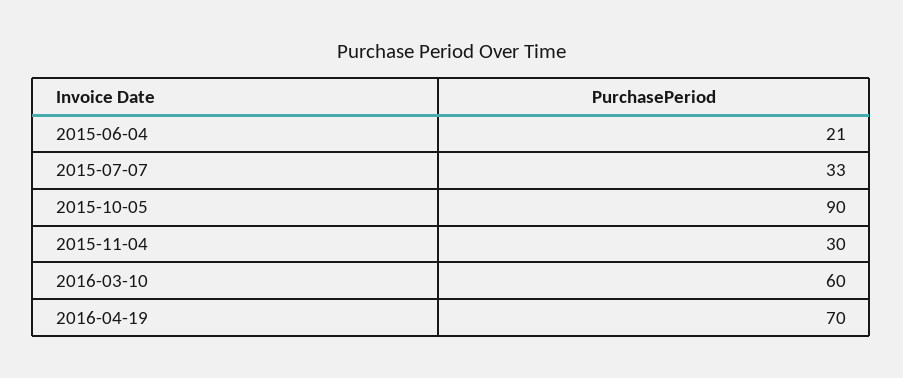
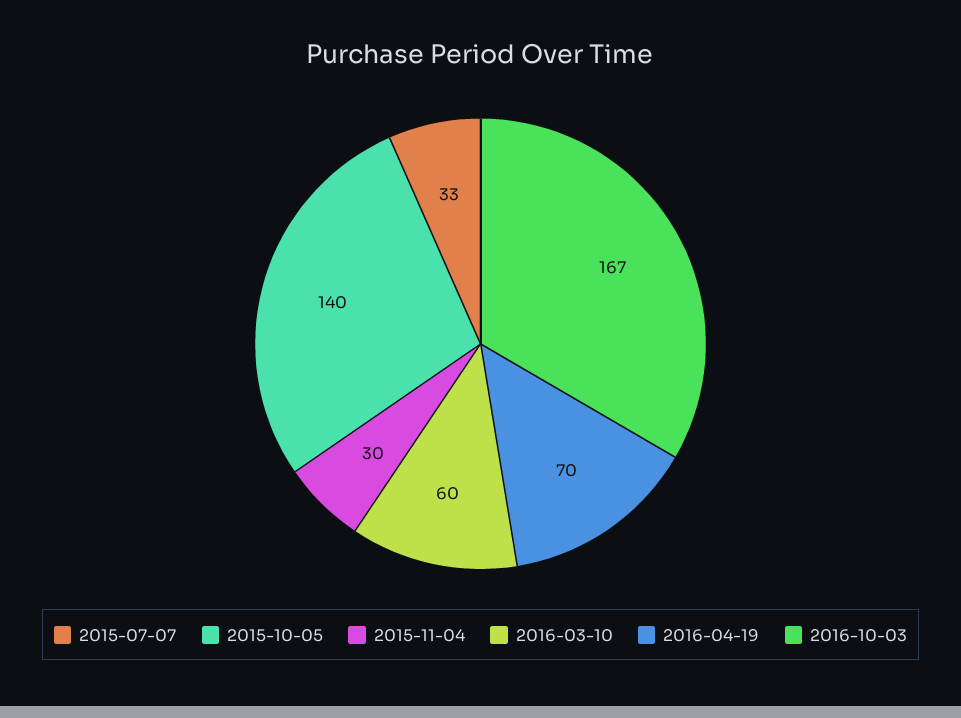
2015-06-04: 21 -> none
2015-10-05: 90 -> 140
2016-10-03: none -> 167

